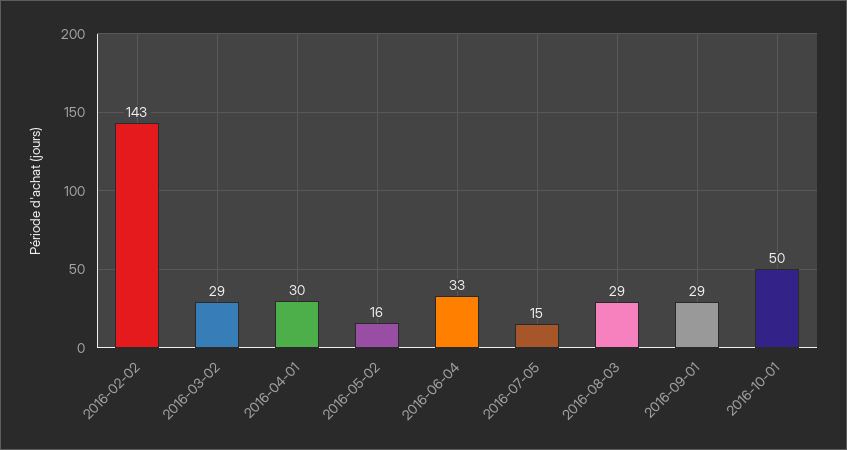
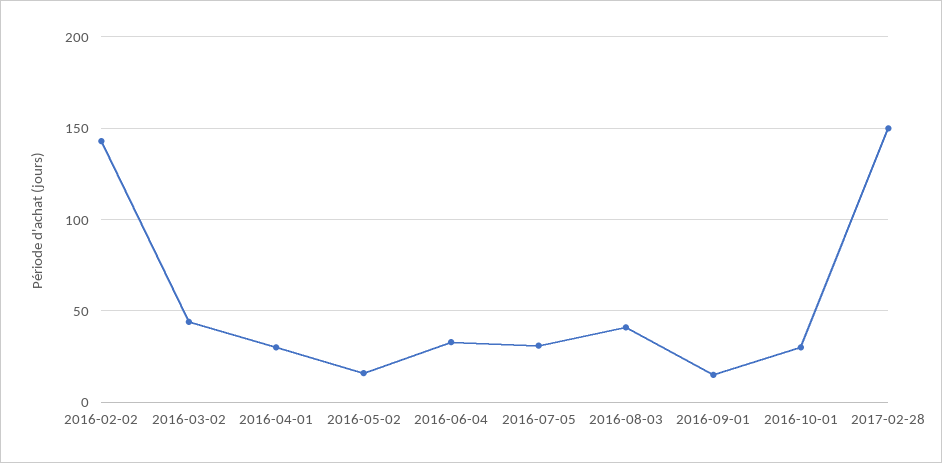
2016-03-02: 29 -> 45
2016-07-05: 15 -> 30
2016-08-03: 29 -> 40
2016-09-01: 29 -> 15
2016-10-01: 50 -> 30
2017-02-28: none -> 150

